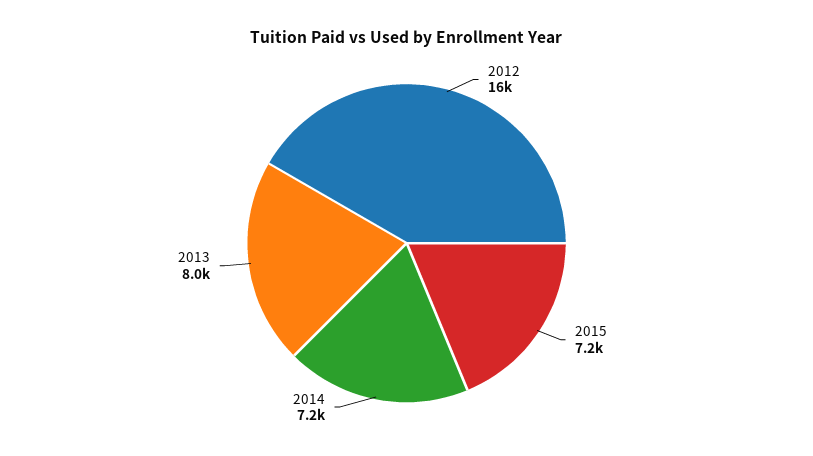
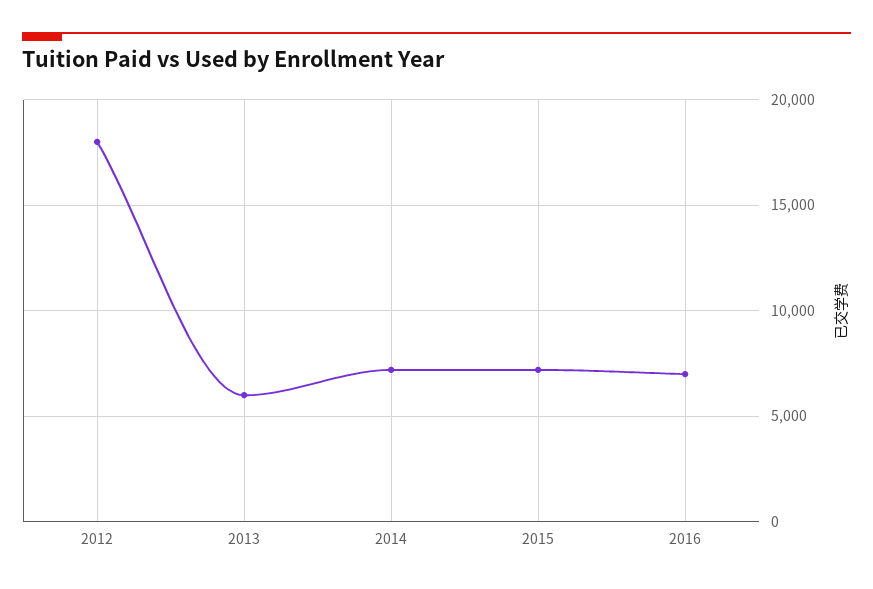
2012: 16000 -> 18000
2013: 8000 -> 6000
2016: none -> 7000

